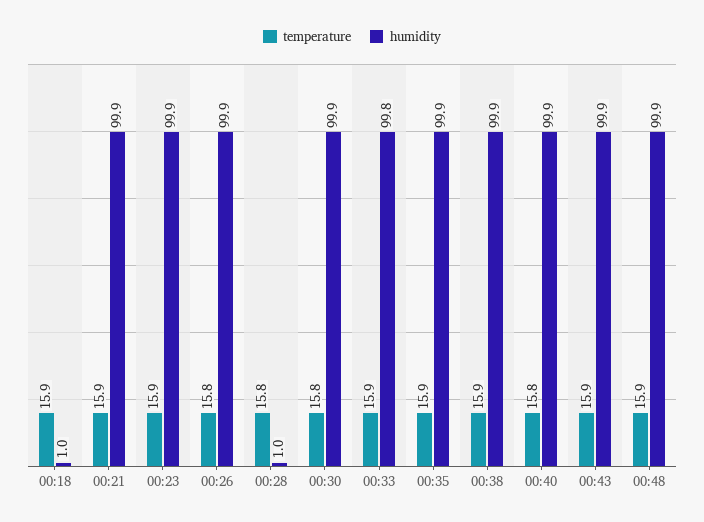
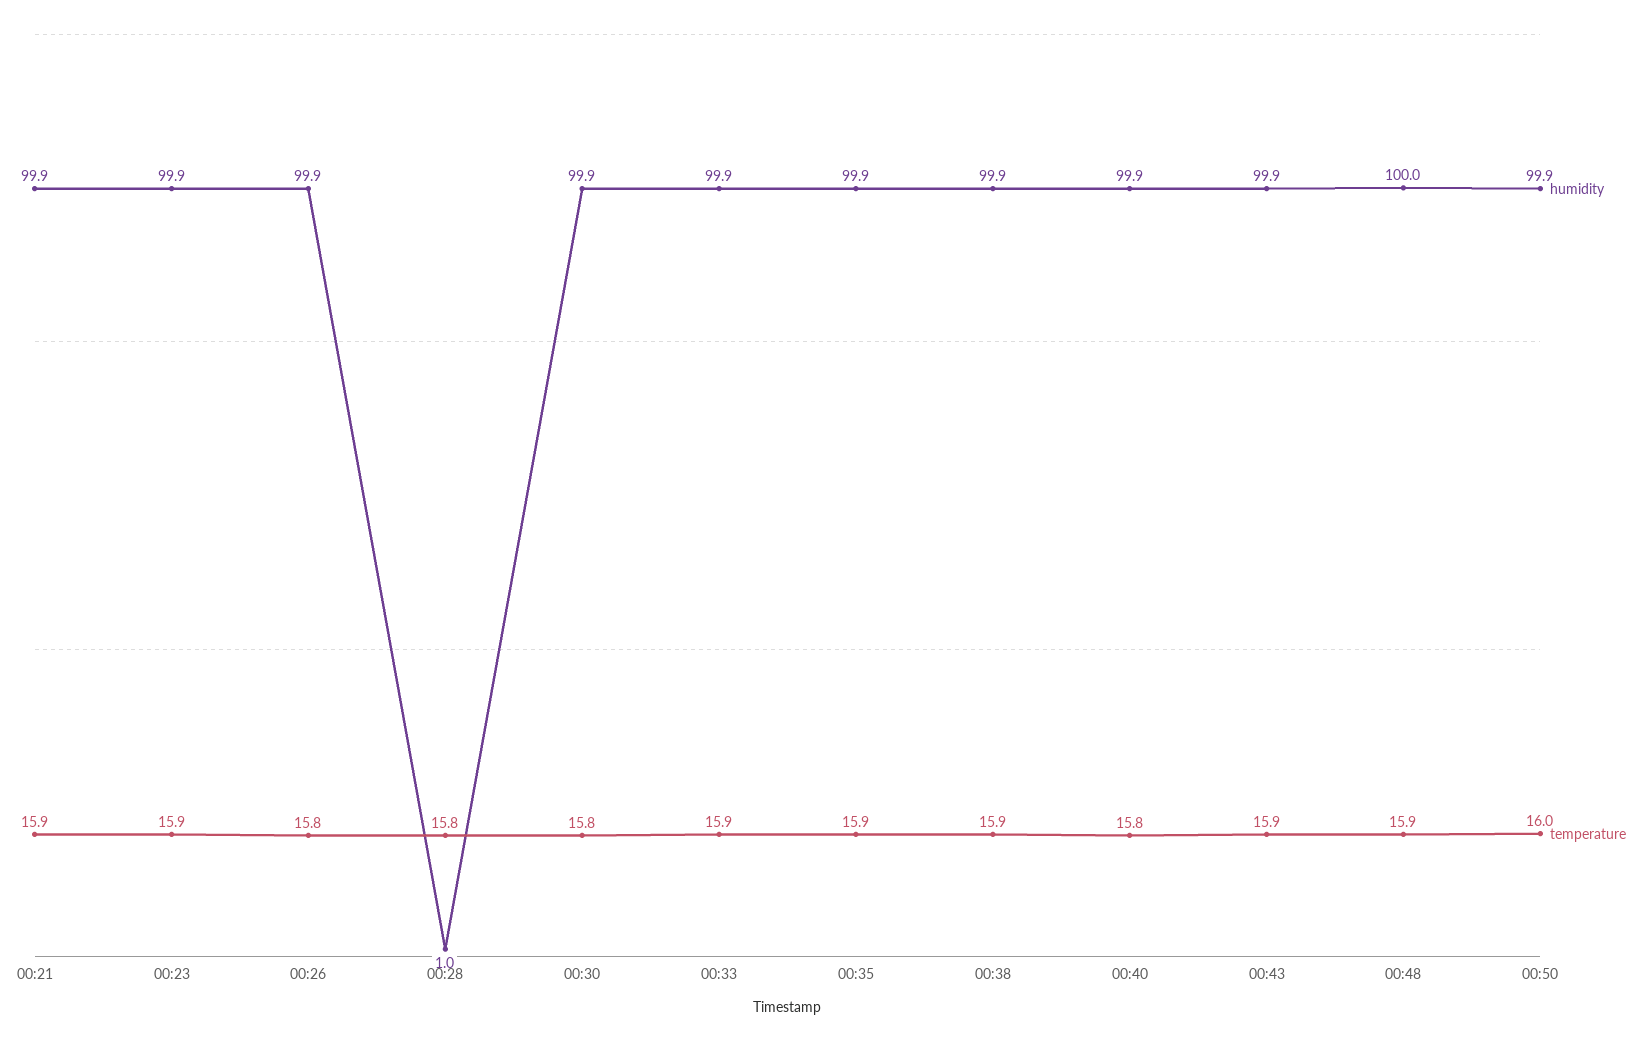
temperature, 00:18: 15.9 -> none
humidity, 00:18: 1 -> none
humidity, 00:33: 99.8 -> 99.9
humidity, 00:48: 99.9 -> 100
humidity, 00:50: none -> 99.9
temperature, 00:50: none -> 16

